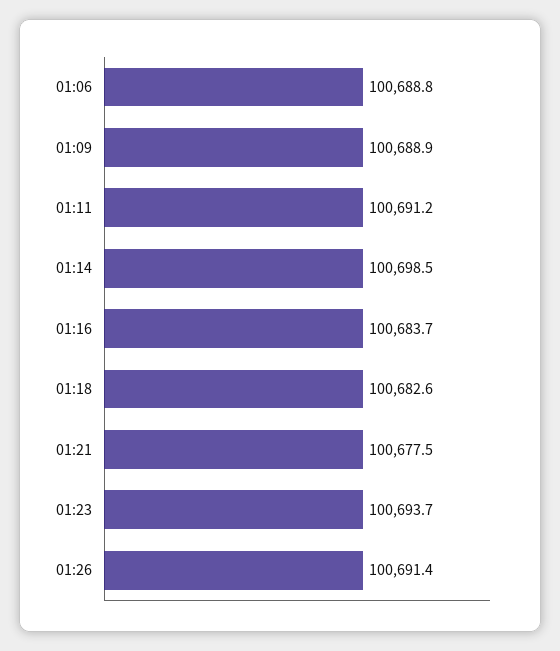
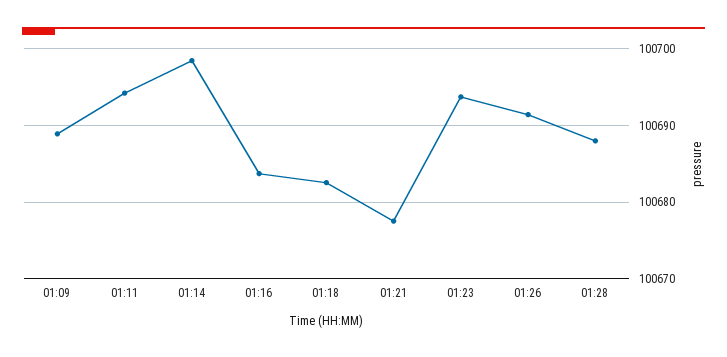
01:06: 100688.8 -> none
01:11: 100691.2 -> 100694
01:28: none -> 100688

